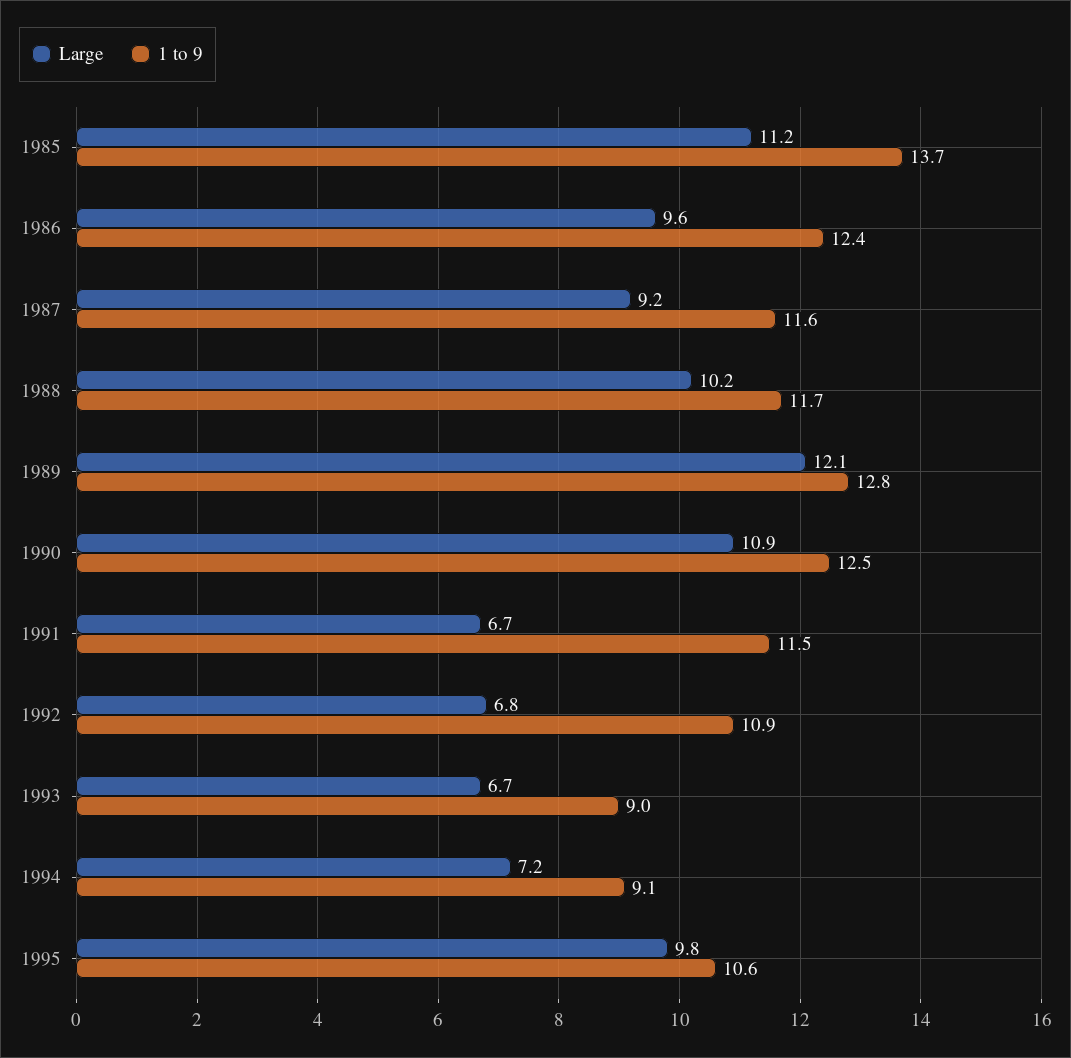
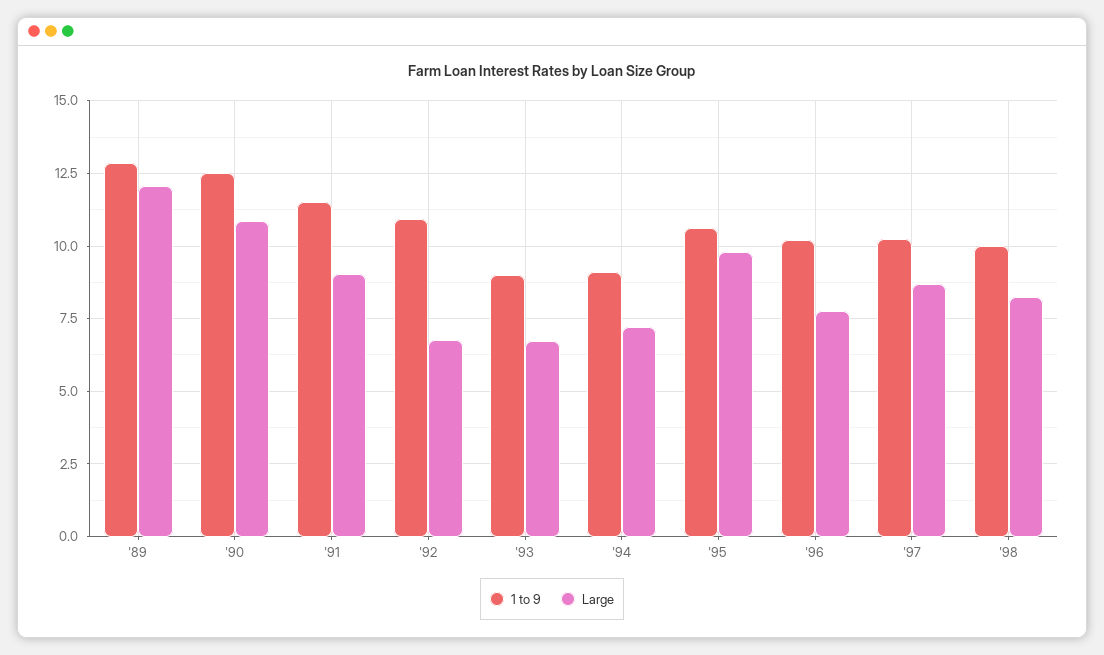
Large, 1985: 11.2 -> none
1 to 9, 1985: 13.7 -> none
Large, 1986: 9.6 -> none
1 to 9, 1986: 12.4 -> none
Large, 1987: 9.2 -> none
1 to 9, 1987: 11.6 -> none
Large, 1988: 10.2 -> none
1 to 9, 1988: 11.7 -> none
Large, 1991: 6.7 -> 9
1 to 9, '96: none -> 10.25
Large, '96: none -> 7.75
1 to 9, '97: none -> 10.25
Large, '97: none -> 8.75
1 to 9, '98: none -> 10
Large, '98: none -> 8.25

